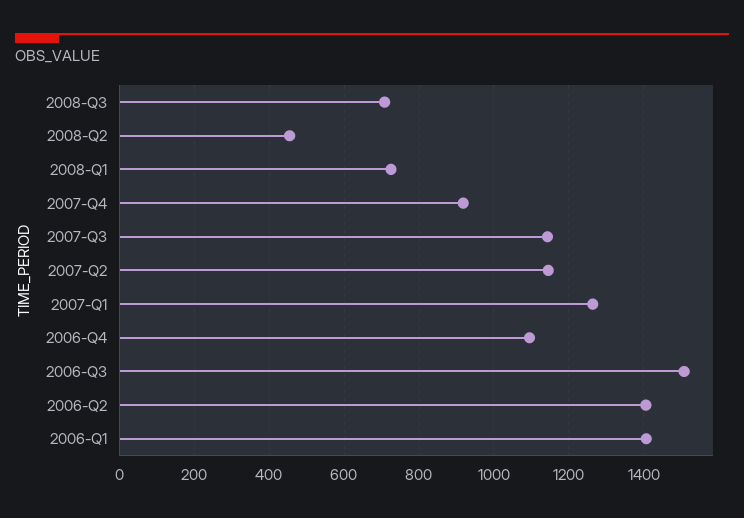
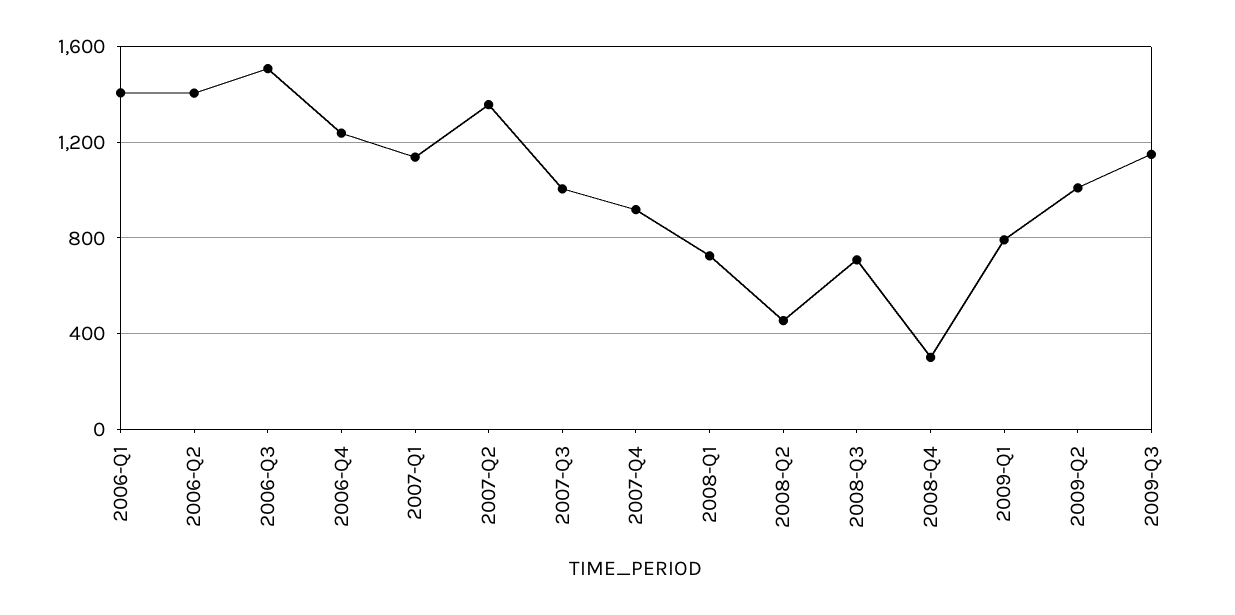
2007-Q3: 1140 -> 1000
2007-Q2: 1140 -> 1350
2007-Q1: 1260 -> 1150
2006-Q4: 1100 -> 1250
2008-Q4: none -> 300
2009-Q1: none -> 800
2009-Q2: none -> 1000
2009-Q3: none -> 1150

